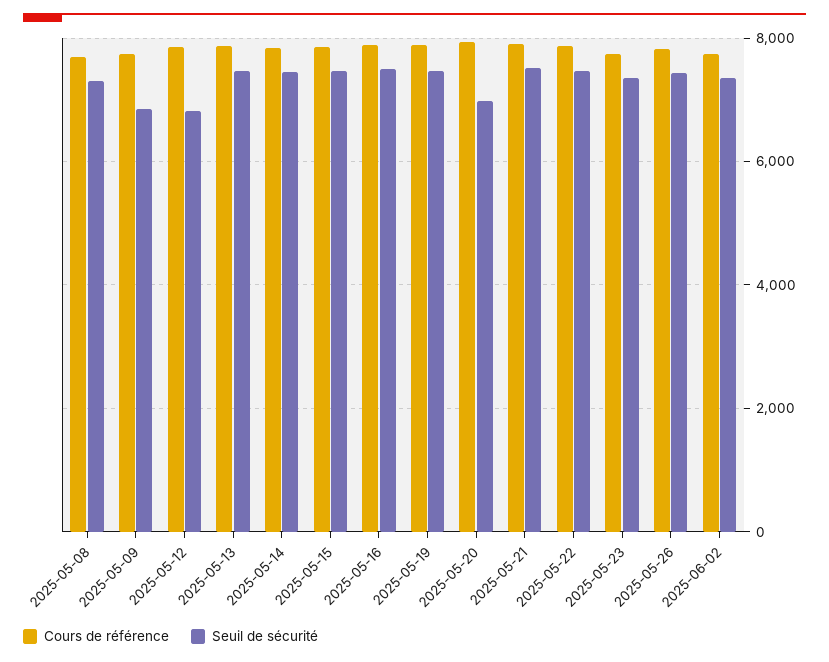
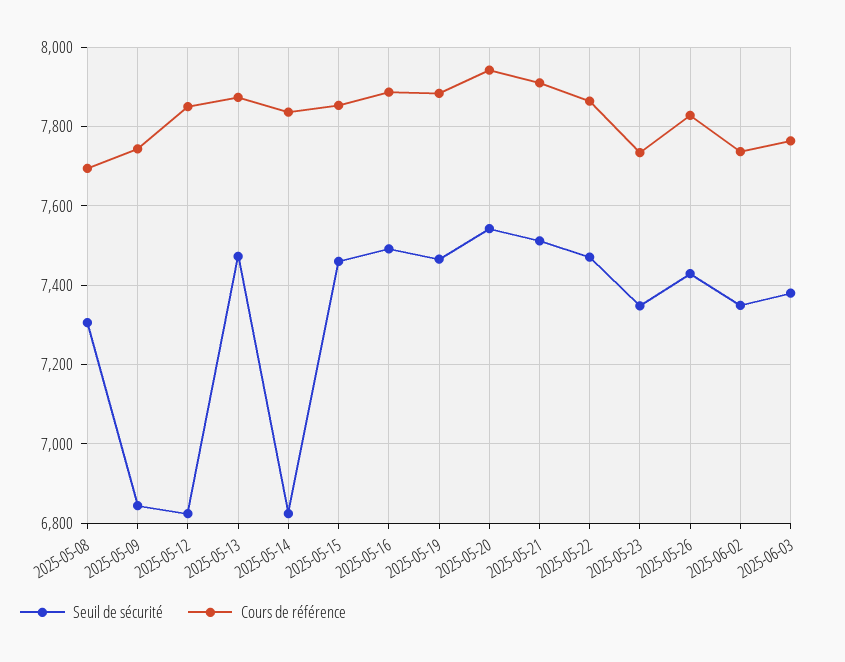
Seuil de sécurité, 2025-05-14: 7400 -> 6820
Seuil de sécurité, 2025-05-20: 7000 -> 7540
Seuil de sécurité, 2025-06-03: none -> 7380
Cours de référence, 2025-06-03: none -> 7760

